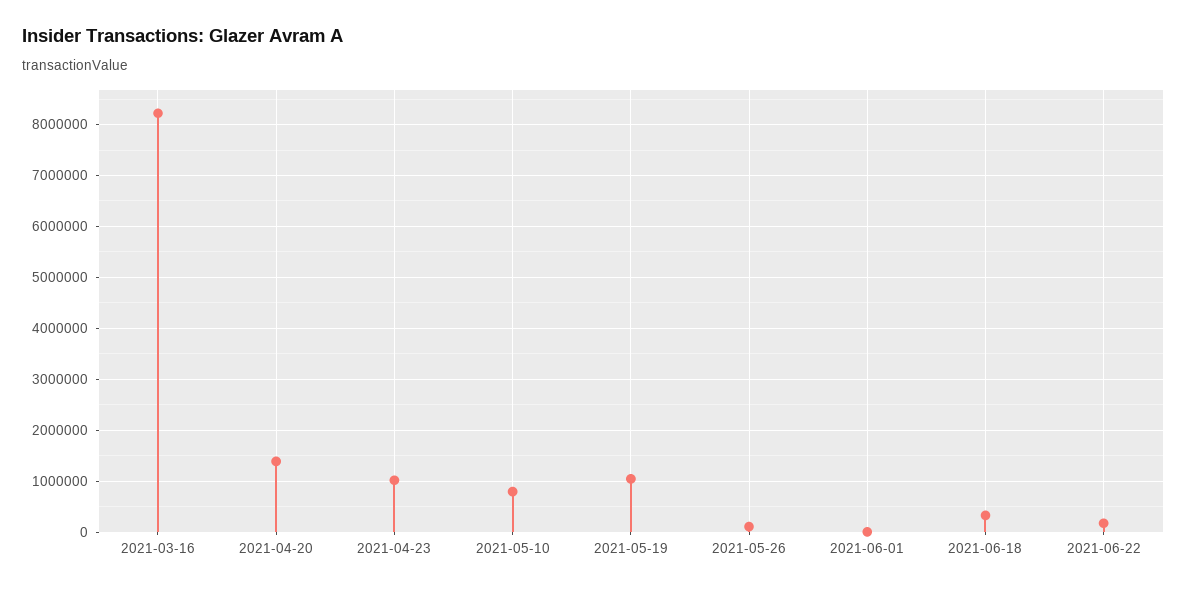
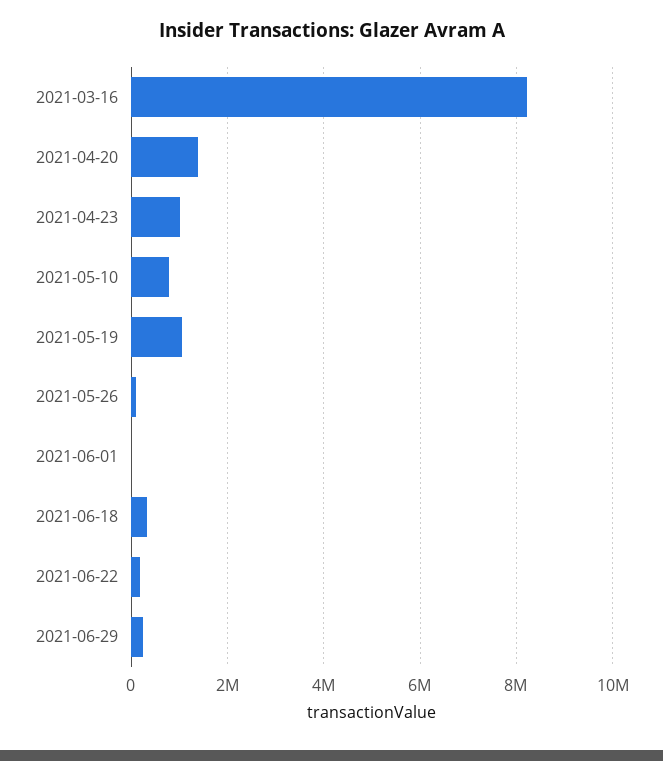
2021-06-29: none -> 200000

